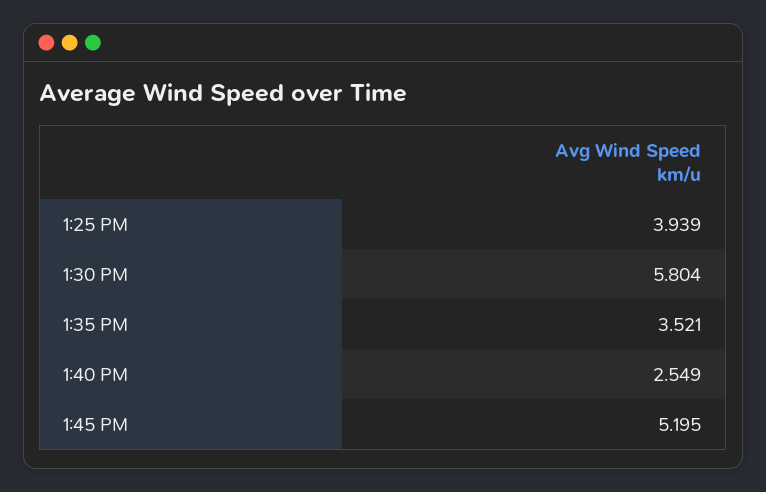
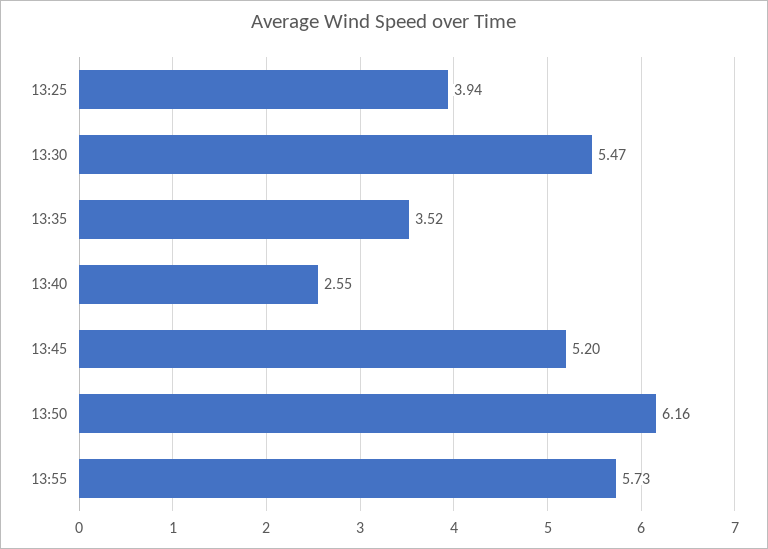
1:30 PM: 5.804 -> 5.47
13:50: none -> 6.16
13:55: none -> 5.73

